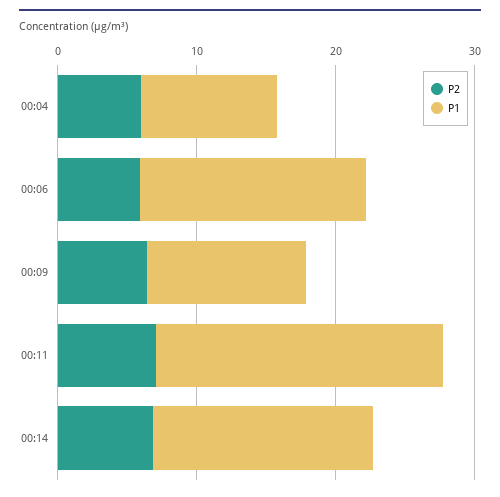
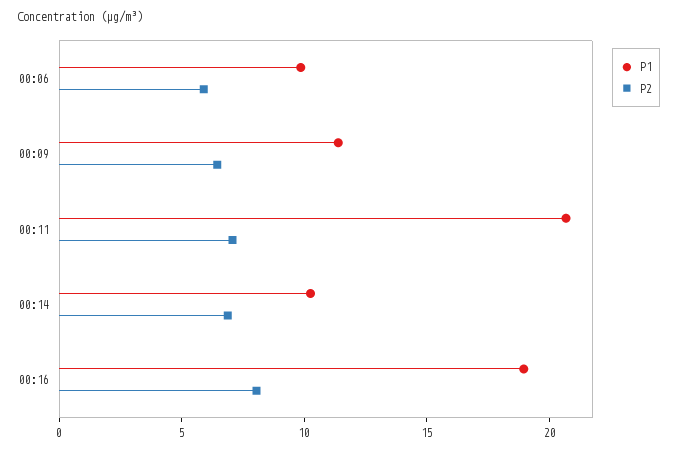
P2, 00:04: 6 -> none
P1, 00:04: 10 -> none
P1, 00:06: 16 -> 10
P1, 00:14: 16 -> 10
P1, 00:16: none -> 19
P2, 00:16: none -> 8

